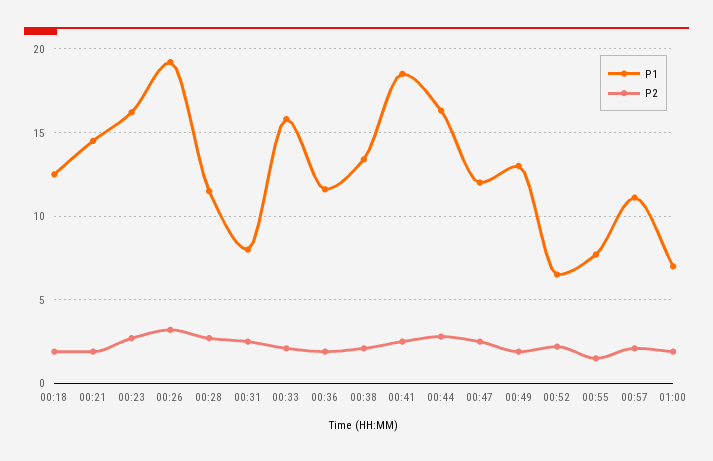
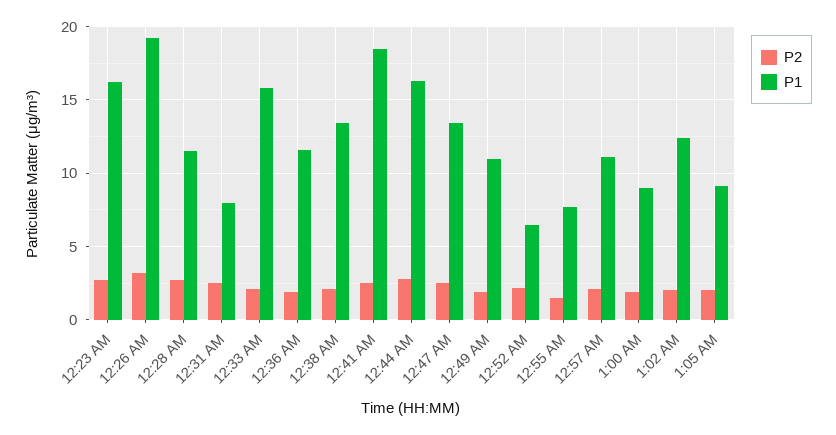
P1, 00:18: 12.5 -> none
P2, 00:18: 2 -> none
P1, 00:21: 14.5 -> none
P2, 00:21: 2 -> none
P1, 00:47: 12 -> 13.5
P1, 00:49: 13 -> 11
P1, 01:00: 7 -> 9
P2, 1:02 AM: none -> 2
P1, 1:02 AM: none -> 12.5
P2, 1:05 AM: none -> 2
P1, 1:05 AM: none -> 9

